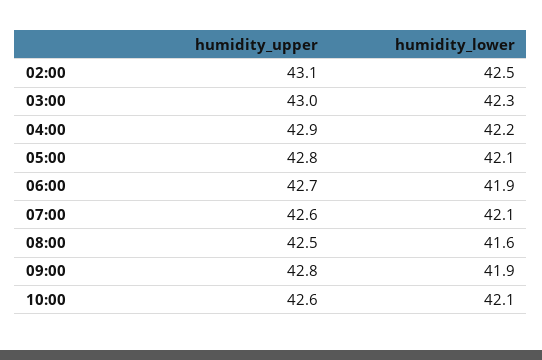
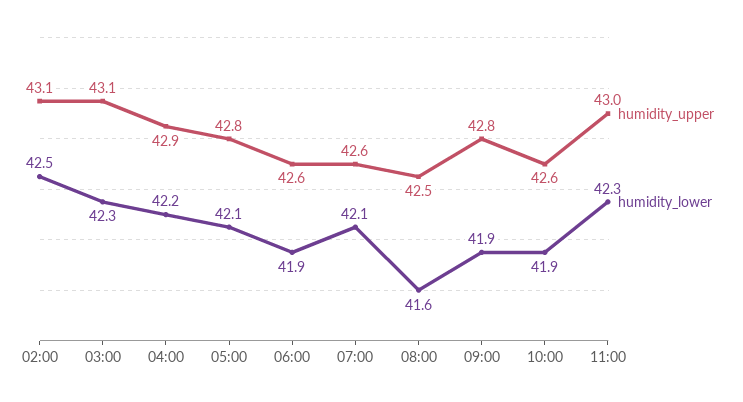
humidity_upper, 03:00: 43 -> 43.1
humidity_upper, 06:00: 42.7 -> 42.6
humidity_lower, 10:00: 42.1 -> 41.9
humidity_upper, 11:00: none -> 43
humidity_lower, 11:00: none -> 42.3

